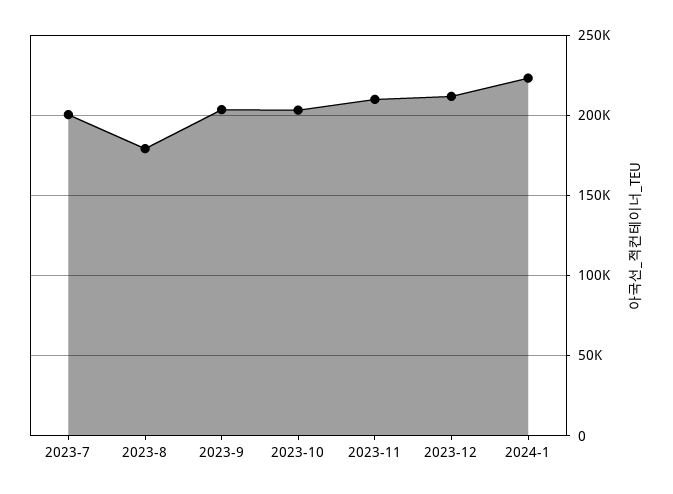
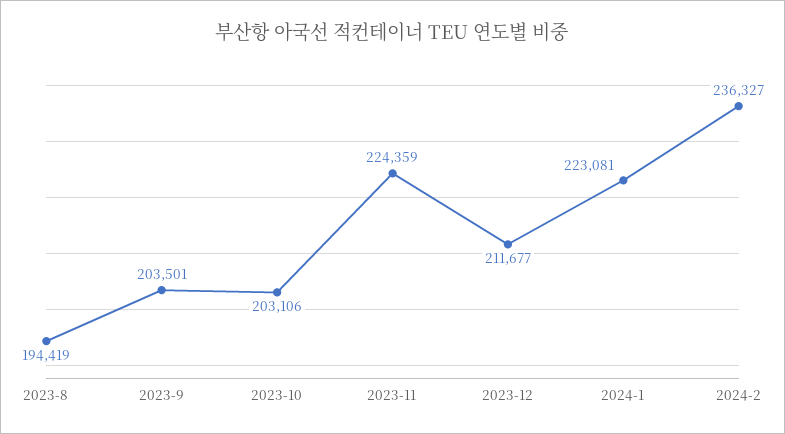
2023-7: 200000 -> none
2023-8: 180000 -> 194419
2023-11: 210000 -> 224359
2024-2: none -> 236327

